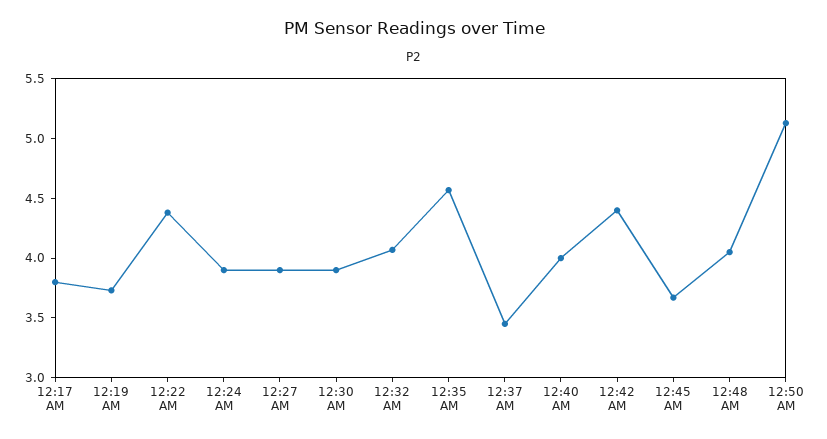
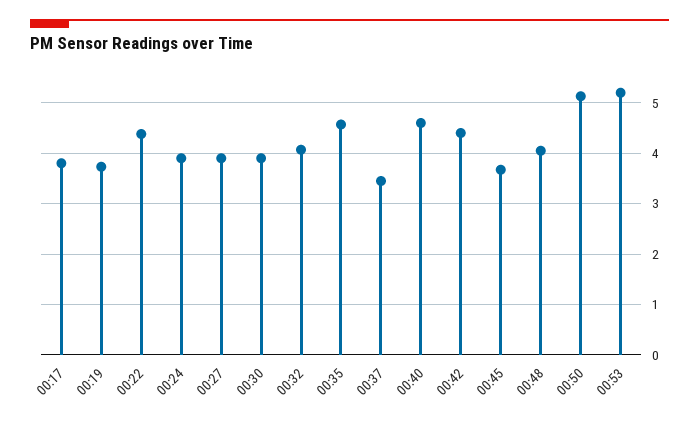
12:40 AM: 4 -> 4.6
00:53: none -> 5.2

